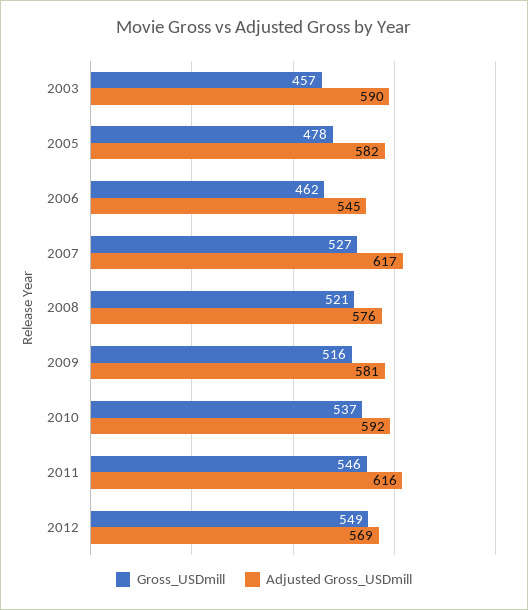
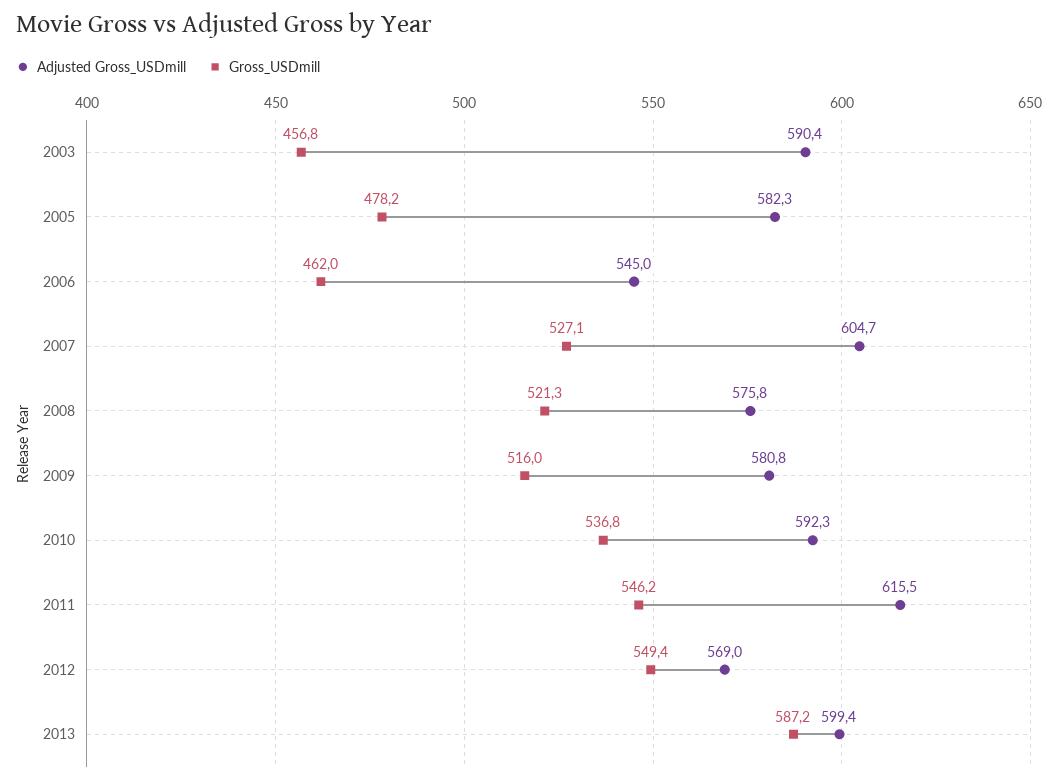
Adjusted Gross_USDmill, 2007: 617 -> 604.7
Adjusted Gross_USDmill, 2013: none -> 599.4
Gross_USDmill, 2013: none -> 587.2

